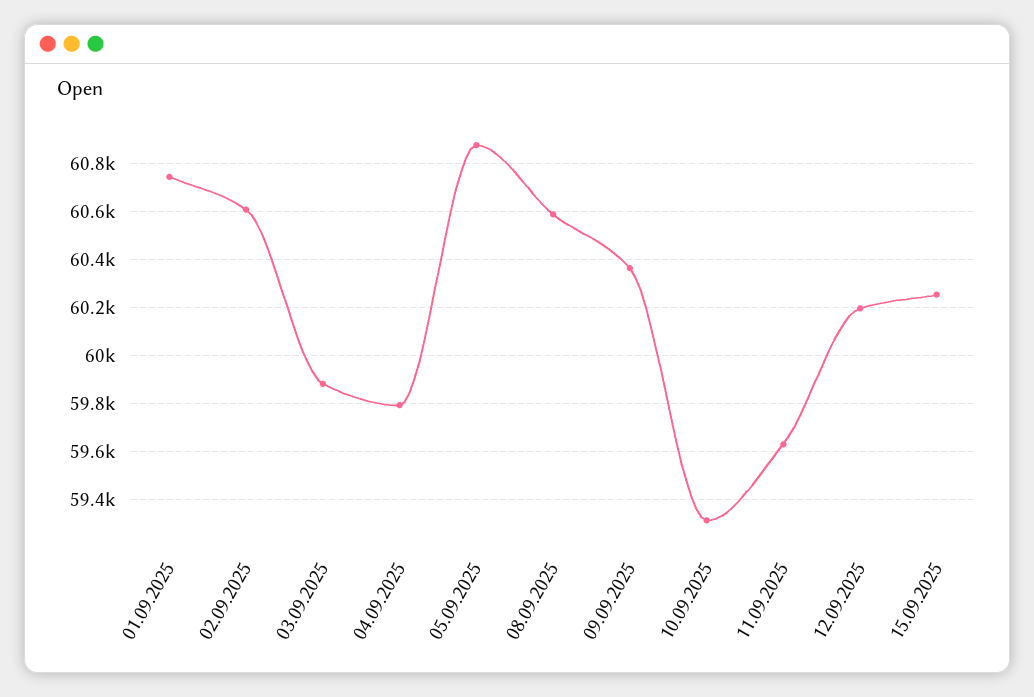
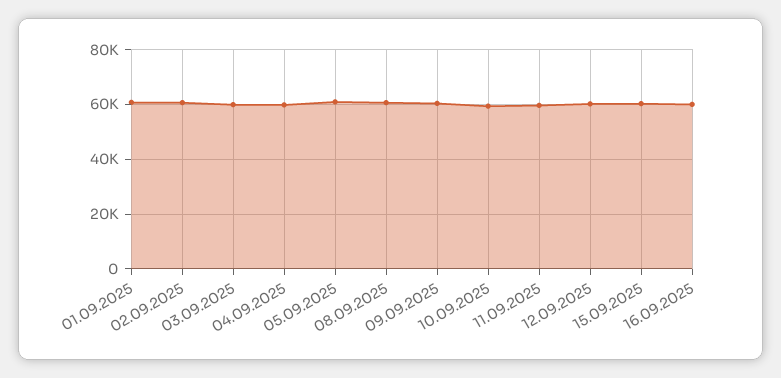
16.09.2025: none -> 60000

